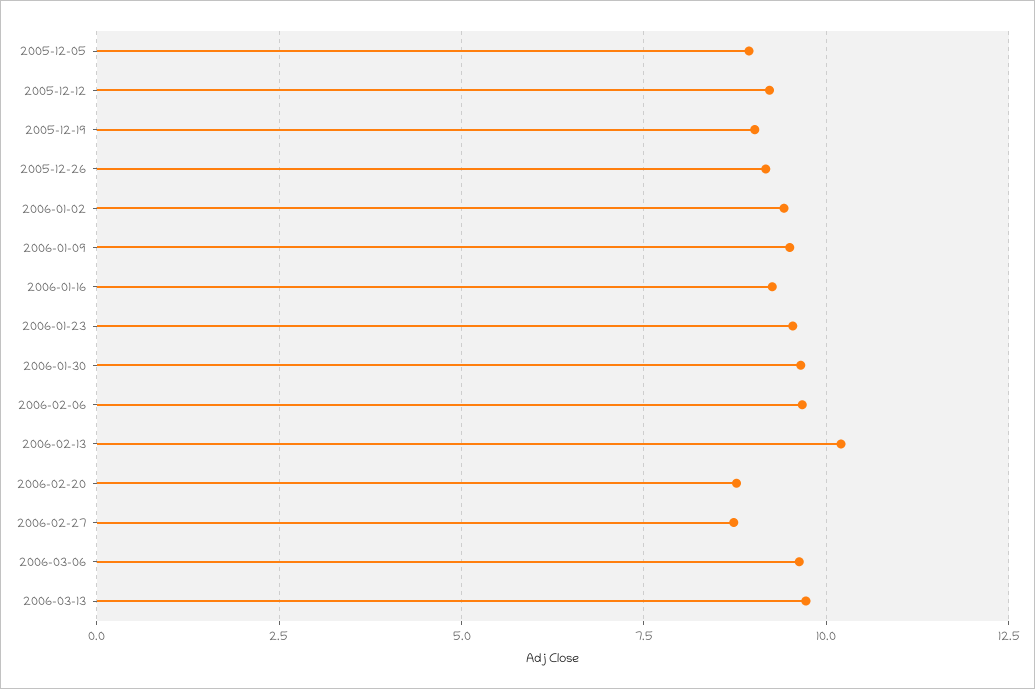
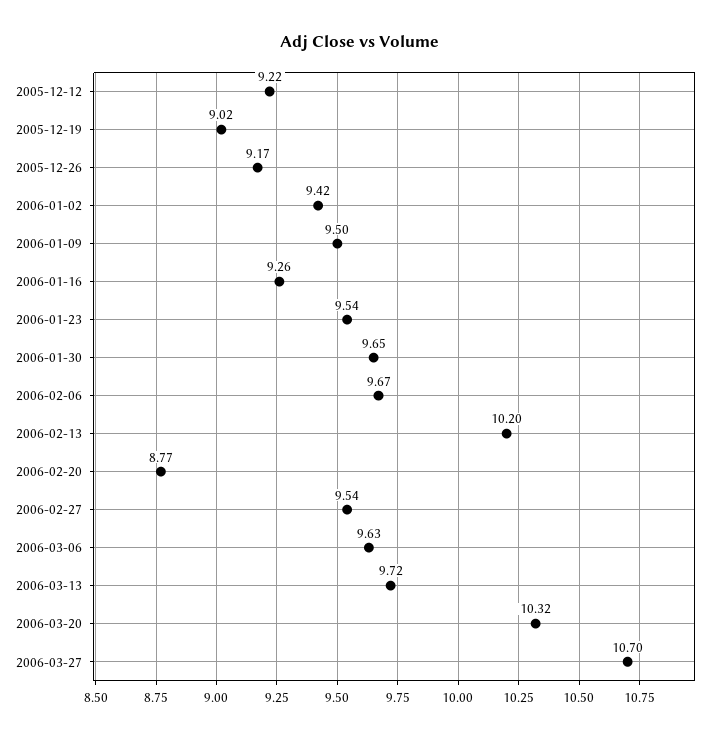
2005-12-05: 9 -> none
2006-02-27: 8.75 -> 9.54
2006-03-20: none -> 10.32
2006-03-27: none -> 10.7

